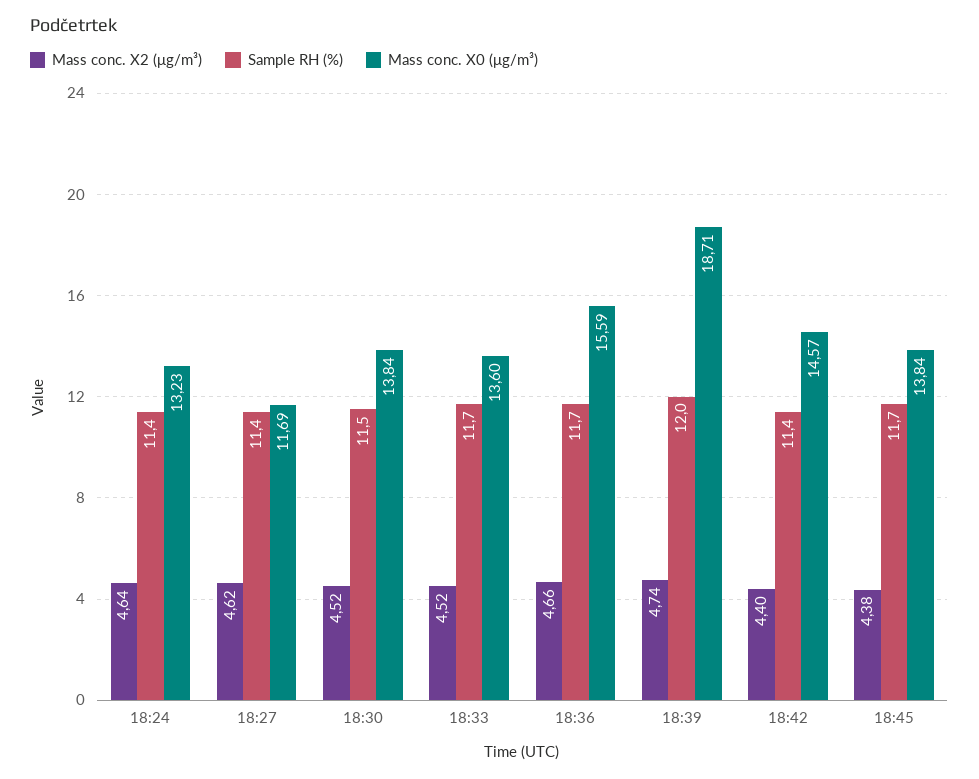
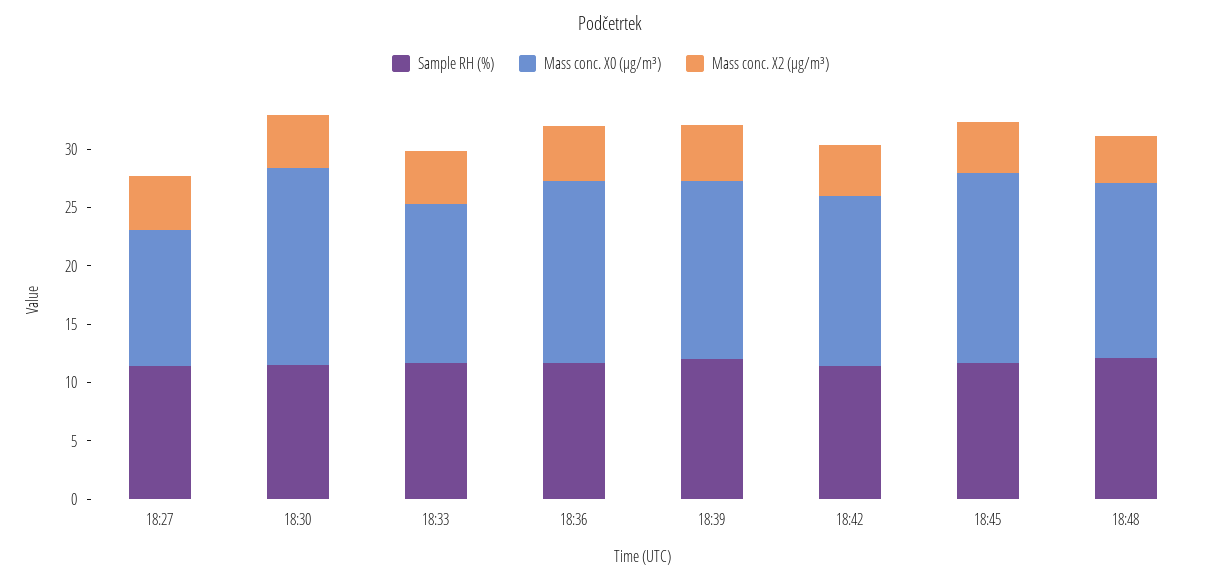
Mass conc. X2 (μg/m³), 18:24: 4.64 -> none
Sample RH (%), 18:24: 11.4 -> none
Mass conc. X0 (μg/m³), 18:24: 13.23 -> none
Mass conc. X0 (μg/m³), 18:30: 13.84 -> 17
Mass conc. X0 (μg/m³), 18:39: 18.71 -> 15
Mass conc. X0 (μg/m³), 18:45: 13.84 -> 16
Sample RH (%), 18:48: none -> 12
Mass conc. X0 (μg/m³), 18:48: none -> 15
Mass conc. X2 (μg/m³), 18:48: none -> 4

